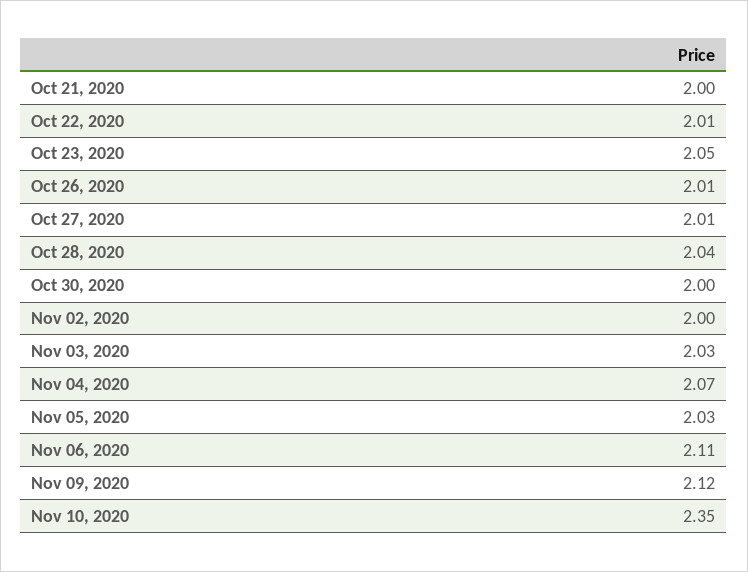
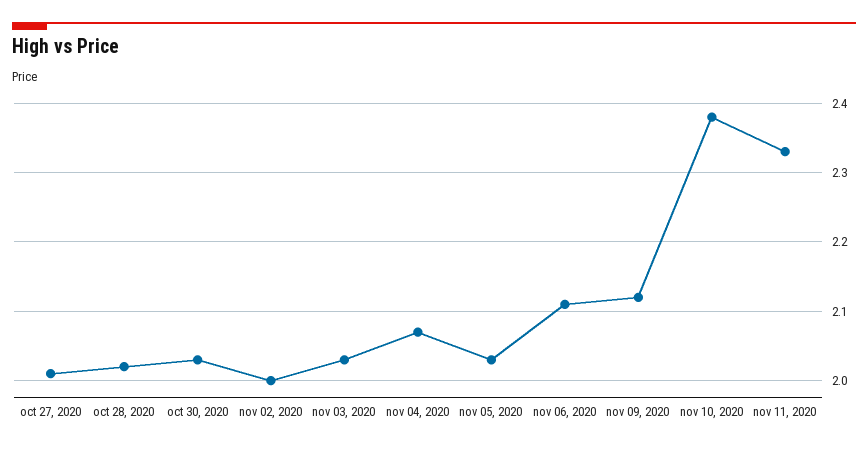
Oct 21, 2020: 2 -> none
Oct 22, 2020: 2.01 -> none
Oct 23, 2020: 2.05 -> none
Oct 26, 2020: 2.01 -> none
Oct 28, 2020: 2.04 -> 2.02
Oct 30, 2020: 2 -> 2.03
Nov 10, 2020: 2.35 -> 2.38
nov 11, 2020: none -> 2.33

